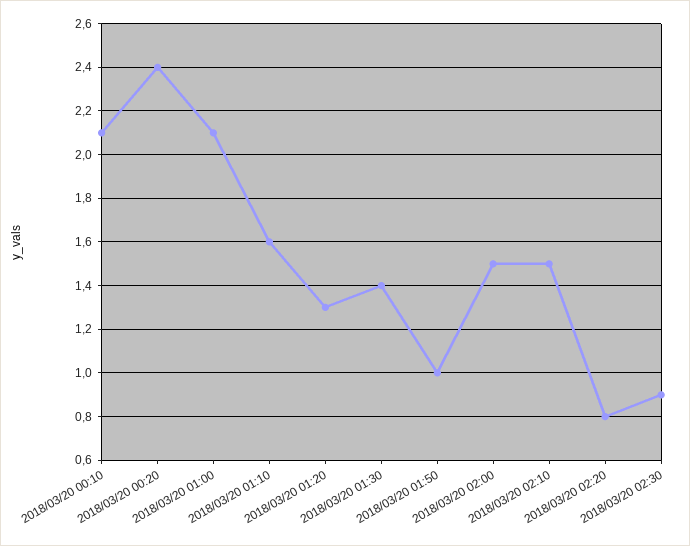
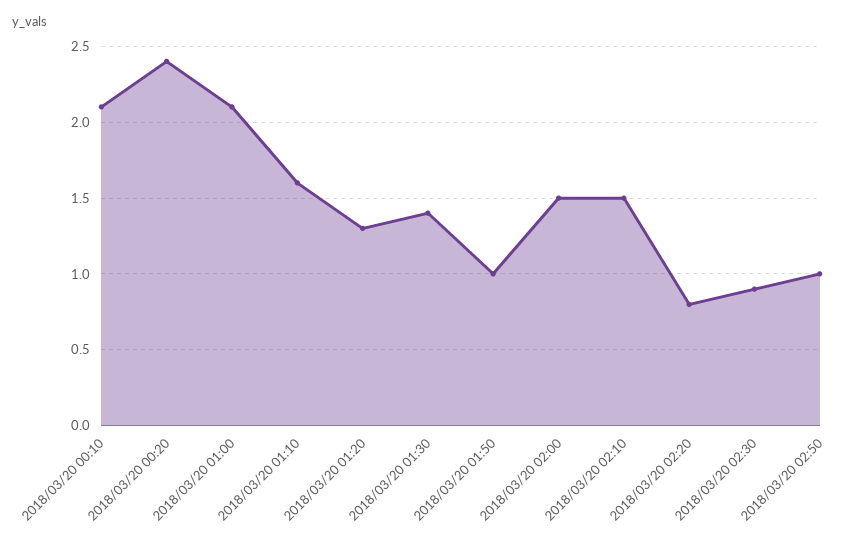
2018/03/20 02:50: none -> 1

